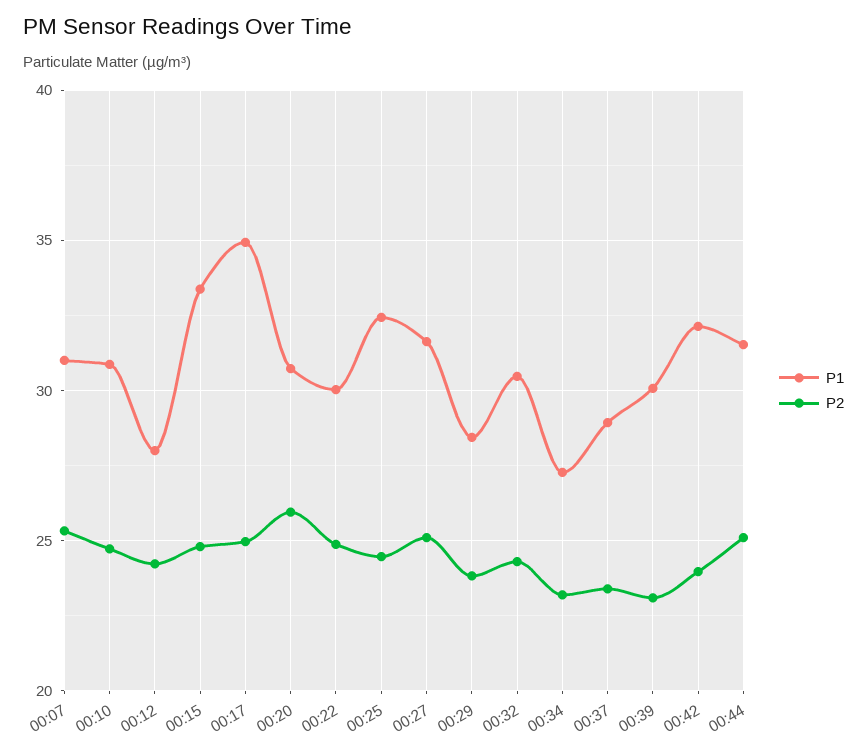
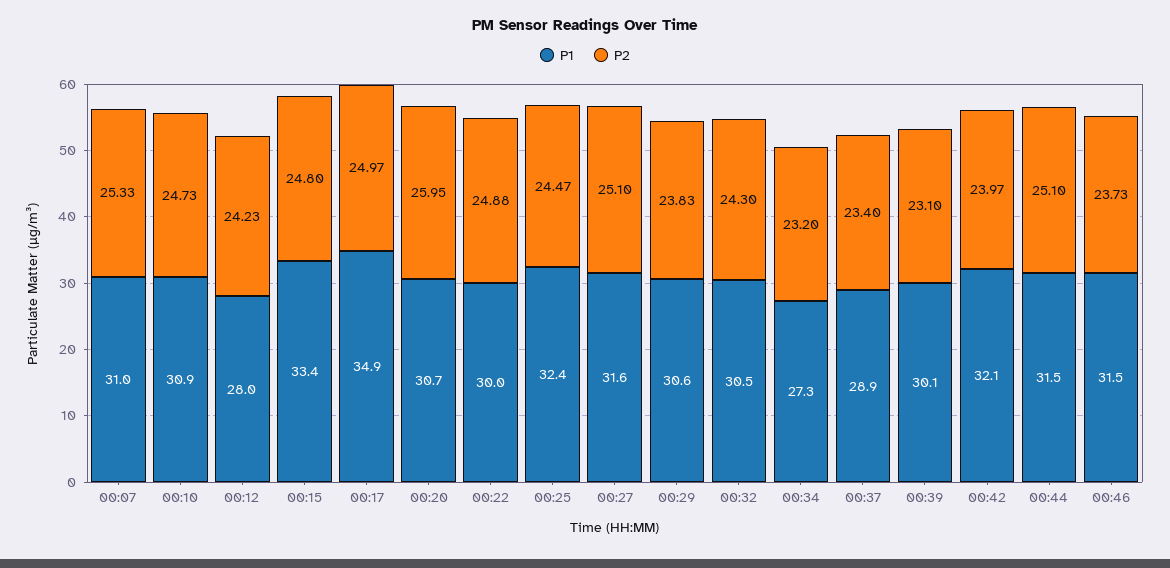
P1, 00:29: 28.5 -> 30.6
P1, 00:46: none -> 31.5
P2, 00:46: none -> 23.73

